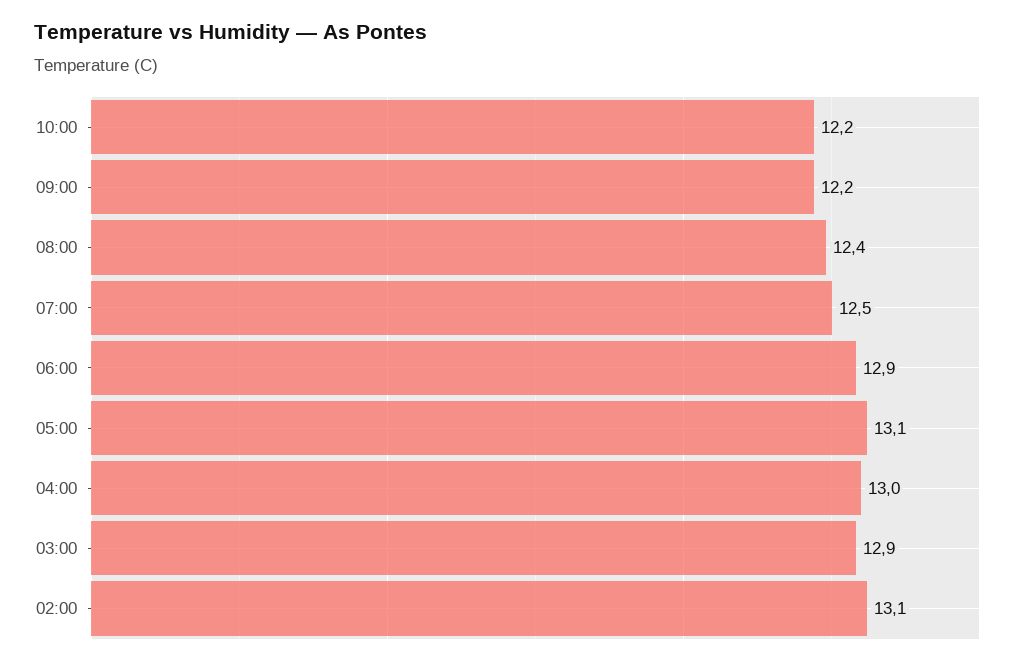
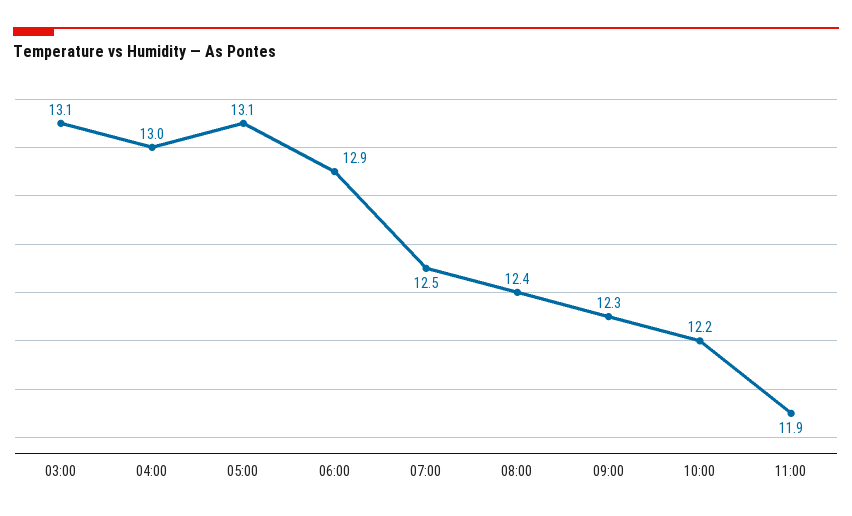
09:00: 12.2 -> 12.3
03:00: 12.9 -> 13.1
02:00: 13.1 -> none
11:00: none -> 11.9

